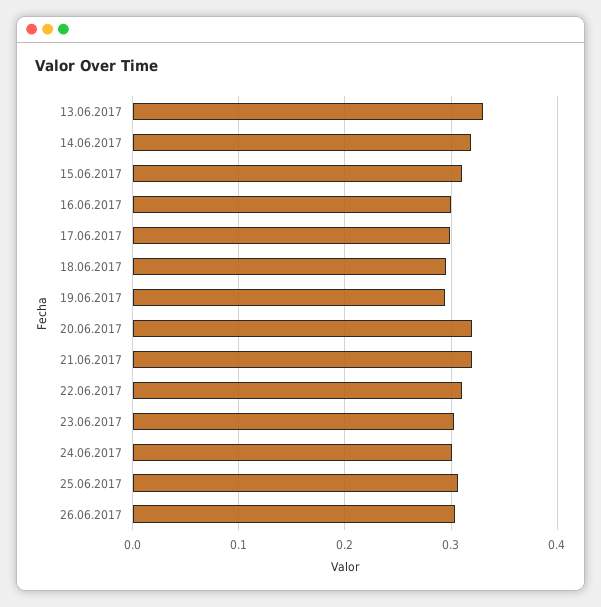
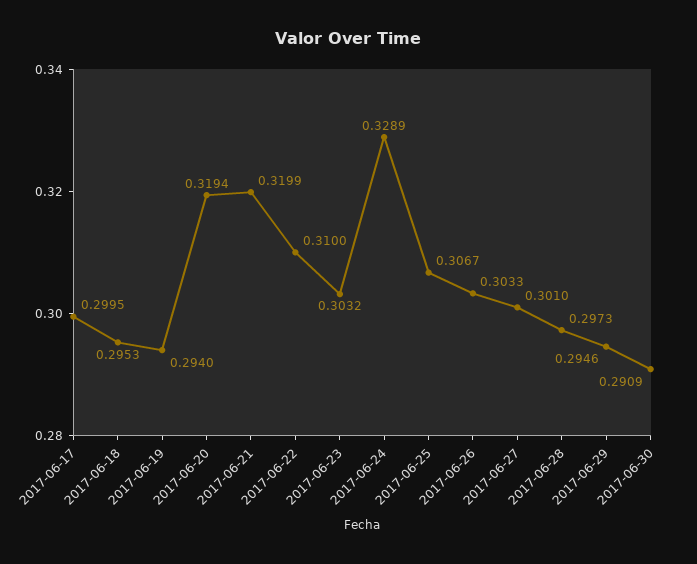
13.06.2017: 0.33 -> none
14.06.2017: 0.32 -> none
15.06.2017: 0.31 -> none
16.06.2017: 0.3 -> none
24.06.2017: 0.3 -> 0.3289
2017-06-27: none -> 0.301
2017-06-28: none -> 0.2973
2017-06-29: none -> 0.2946
2017-06-30: none -> 0.2909

